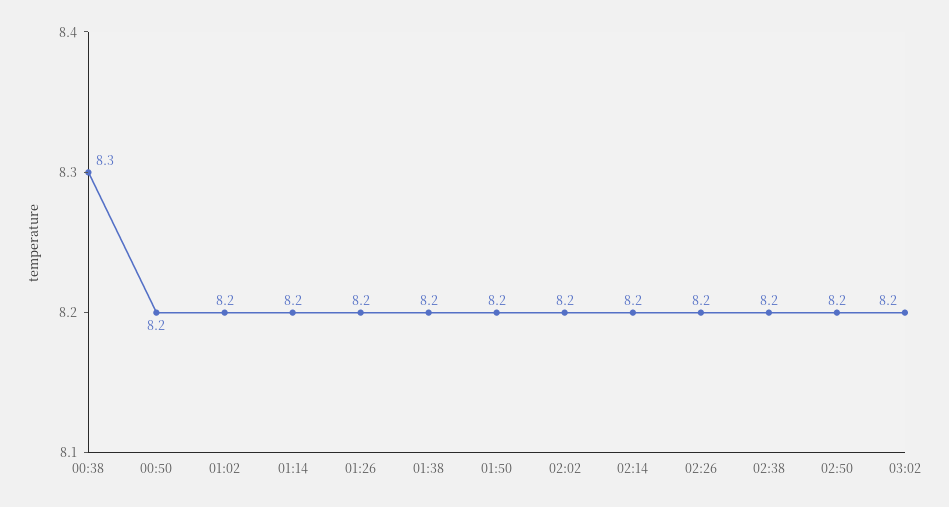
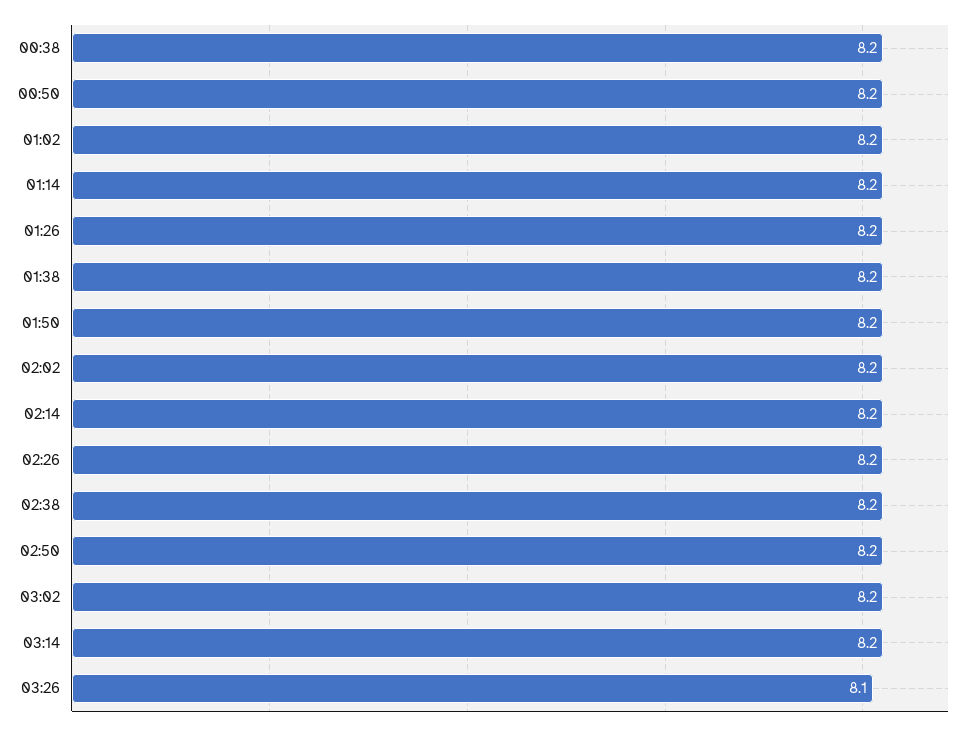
00:38: 8.3 -> 8.2
03:14: none -> 8.2
03:26: none -> 8.1

